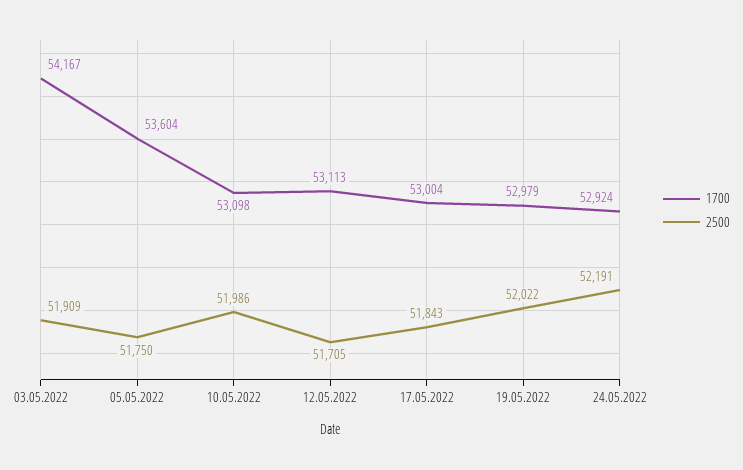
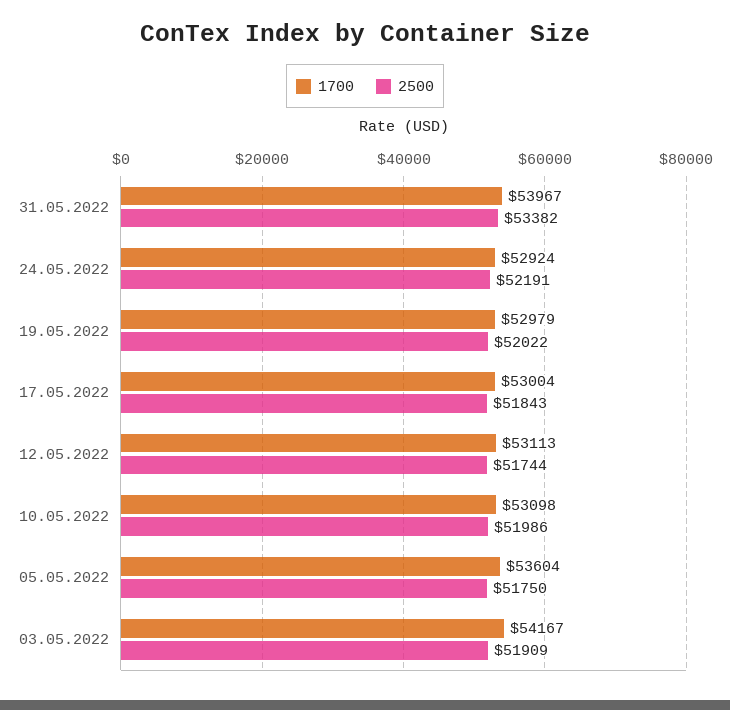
2500, 12.05.2022: 51705 -> 51744
1700, 31.05.2022: none -> 53967
2500, 31.05.2022: none -> 53382

